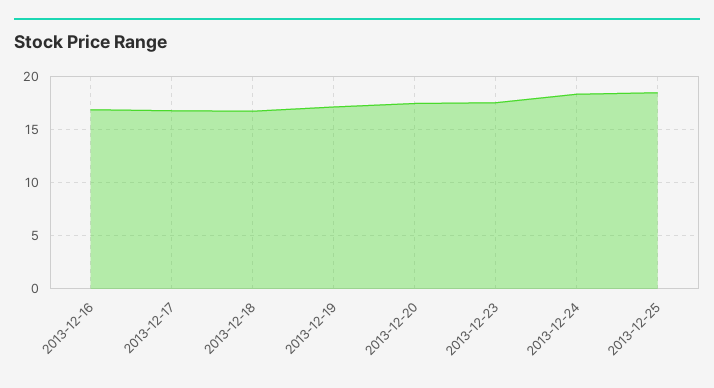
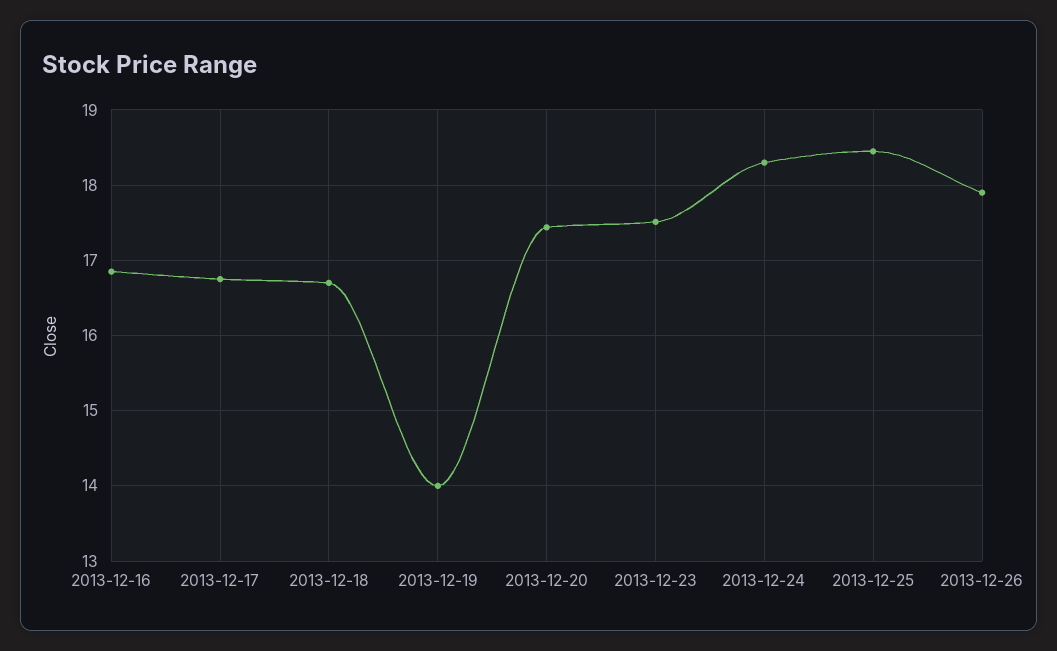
2013-12-19: 17 -> 14
2013-12-26: none -> 17.9

